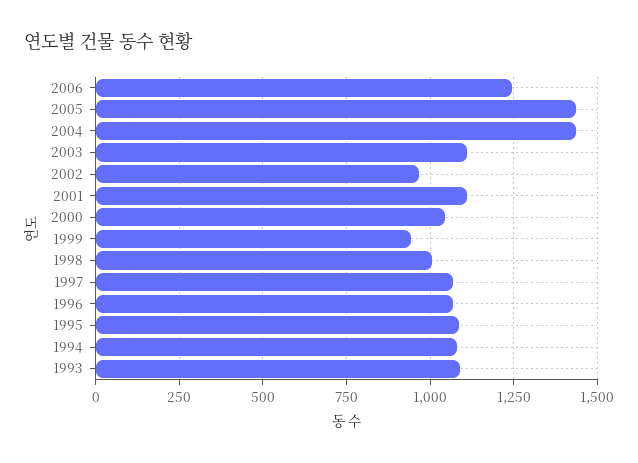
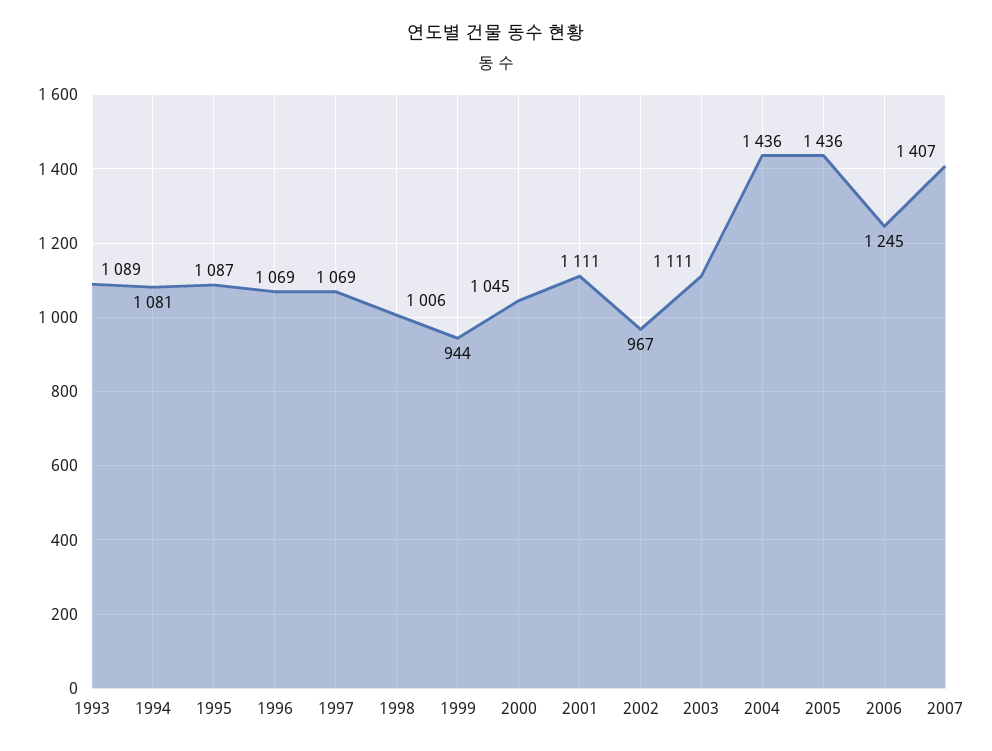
2007: none -> 1407

